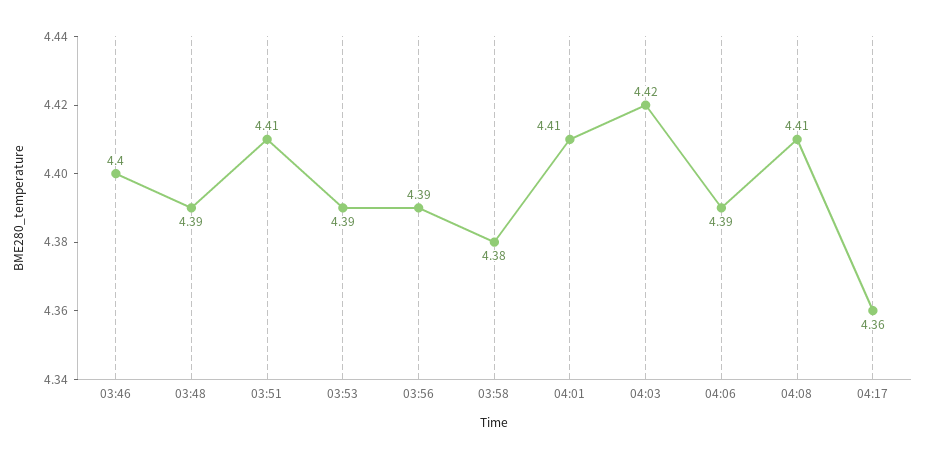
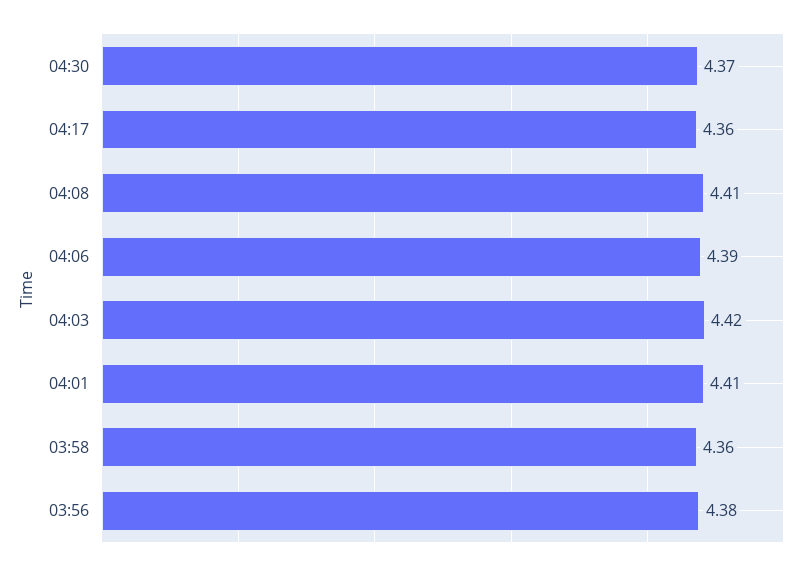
03:46: 4.4 -> none
03:48: 4.39 -> none
03:51: 4.41 -> none
03:53: 4.39 -> none
03:56: 4.39 -> 4.38
03:58: 4.38 -> 4.36
04:30: none -> 4.37

